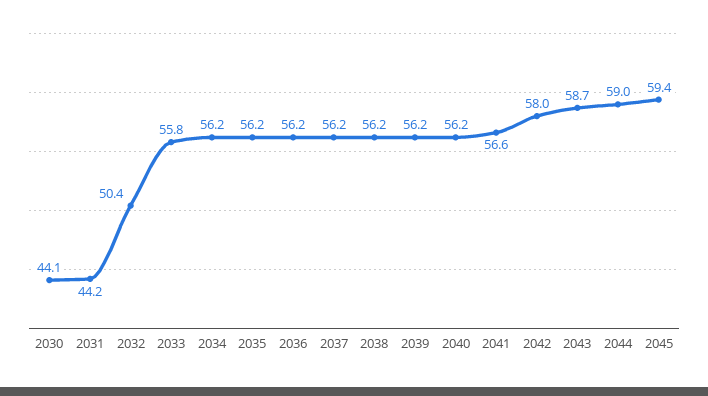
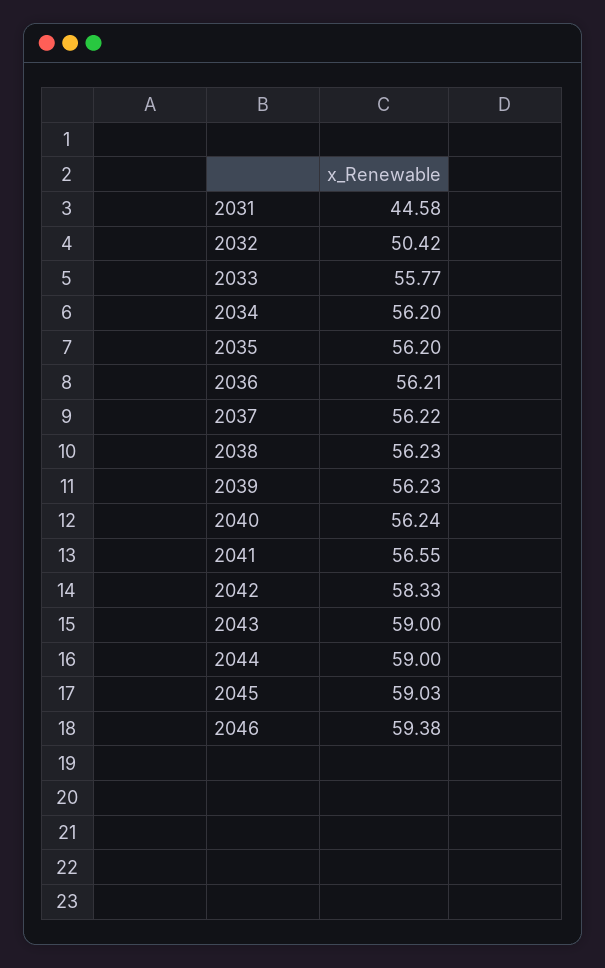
2030: 44.1 -> none
2031: 44.2 -> 44.58
2042: 58 -> 58.33
2043: 58.7 -> 59
2045: 59.4 -> 59.03
2046: none -> 59.38

